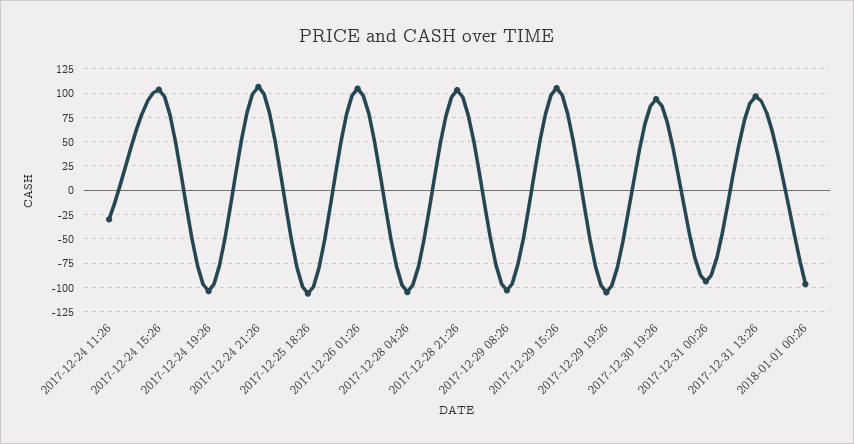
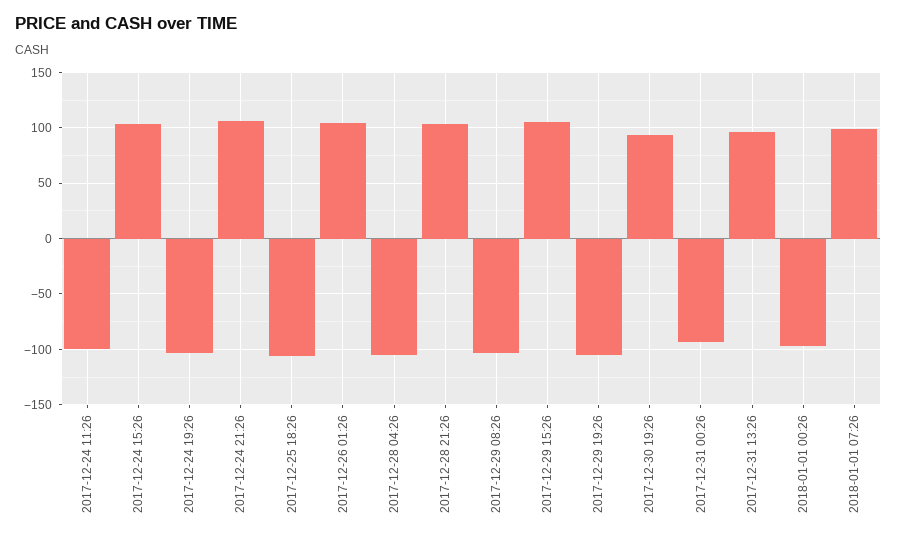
2017-12-24 11:26: -25 -> -100
2018-01-01 07:26: none -> 100

